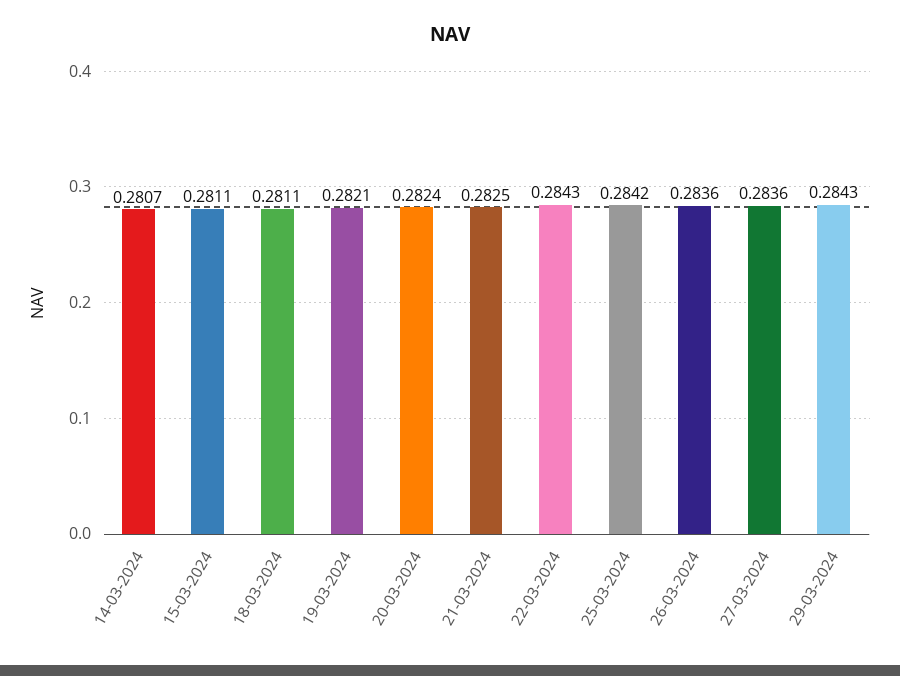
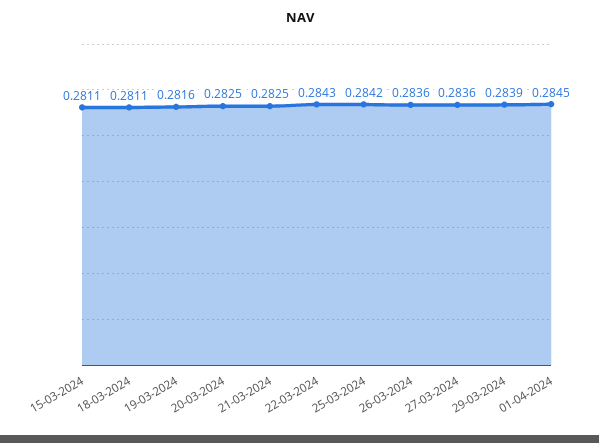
14-03-2024: 0.2807 -> none
19-03-2024: 0.2821 -> 0.2816
20-03-2024: 0.2824 -> 0.2825
29-03-2024: 0.2843 -> 0.2839
01-04-2024: none -> 0.2845

